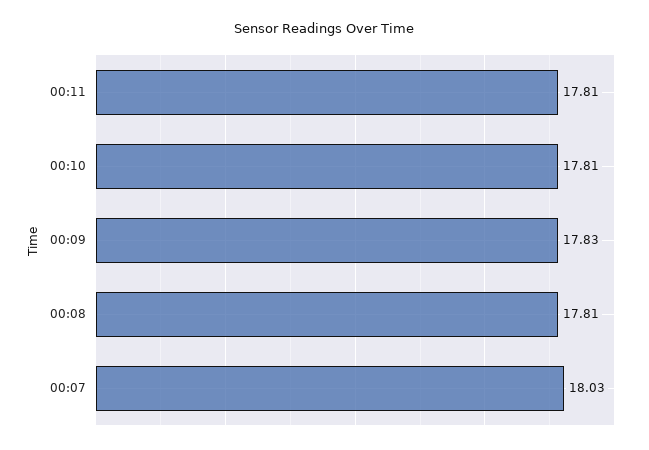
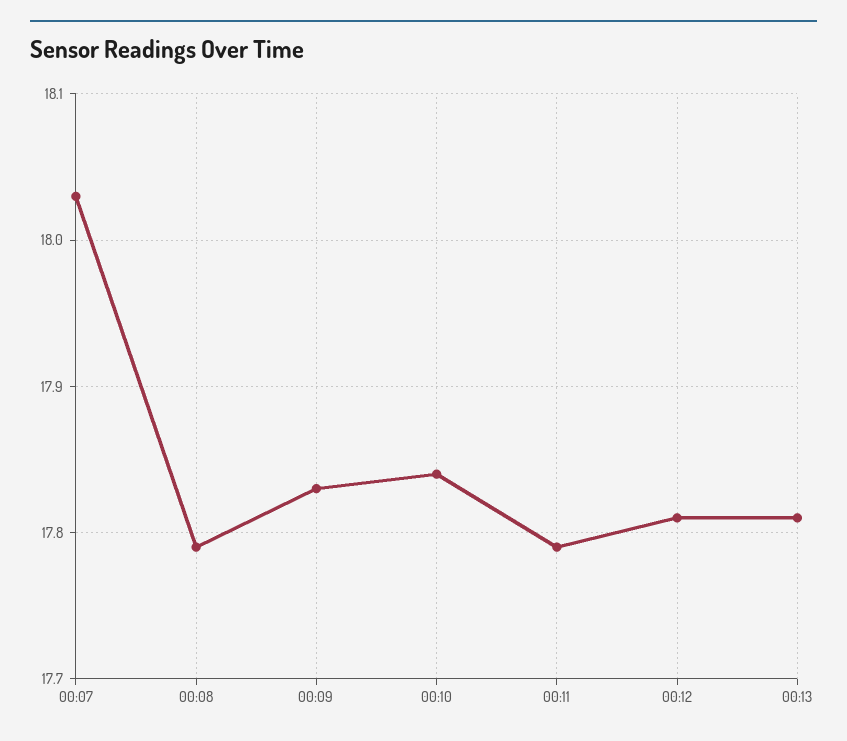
00:11: 17.81 -> 17.79
00:10: 17.81 -> 17.84
00:08: 17.81 -> 17.79
00:12: none -> 17.81
00:13: none -> 17.81

